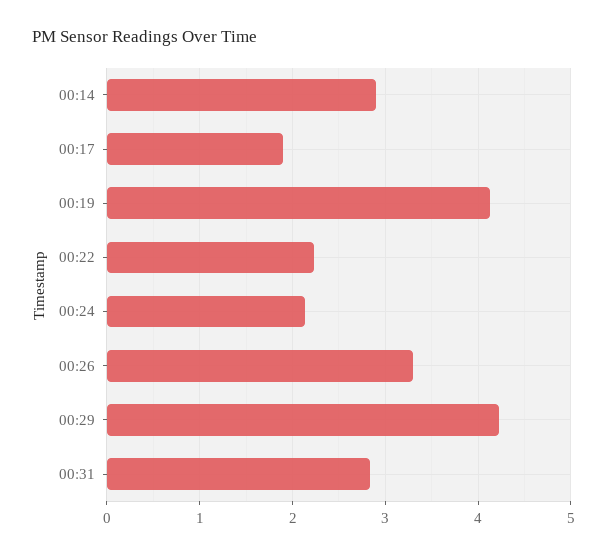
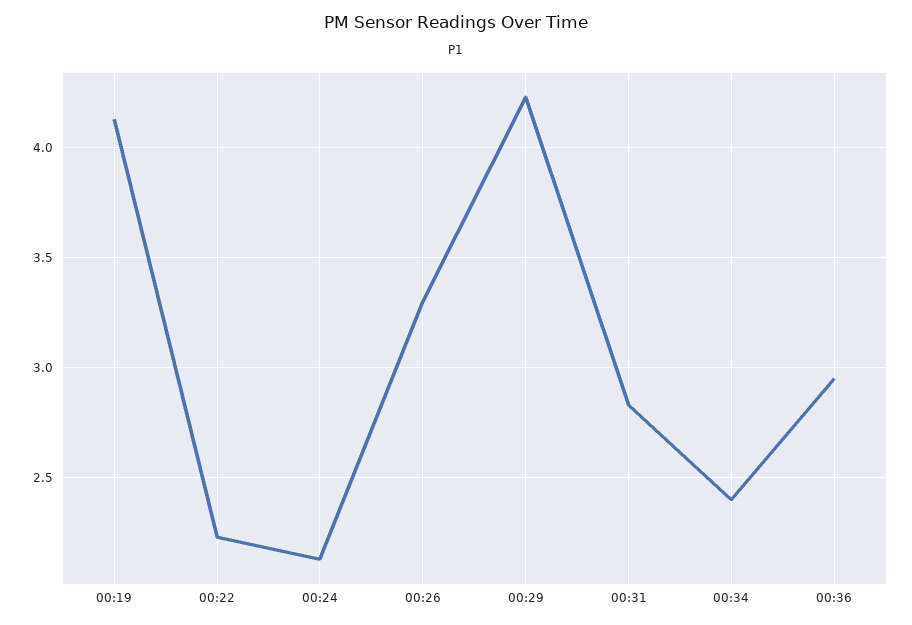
00:14: 2.9 -> none
00:17: 1.9 -> none
00:34: none -> 2.4
00:36: none -> 2.95

